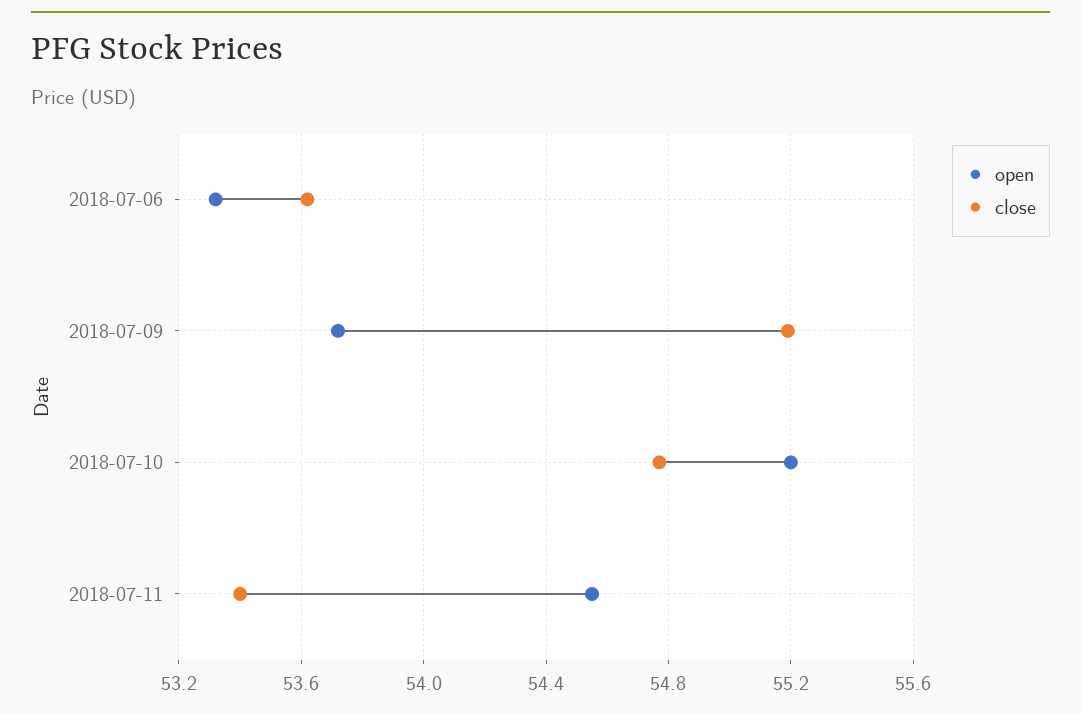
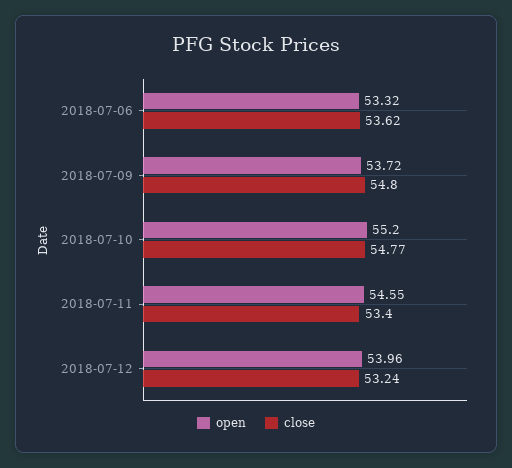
close, 2018-07-09: 55.2 -> 54.8
open, 2018-07-12: none -> 53.96
close, 2018-07-12: none -> 53.24

